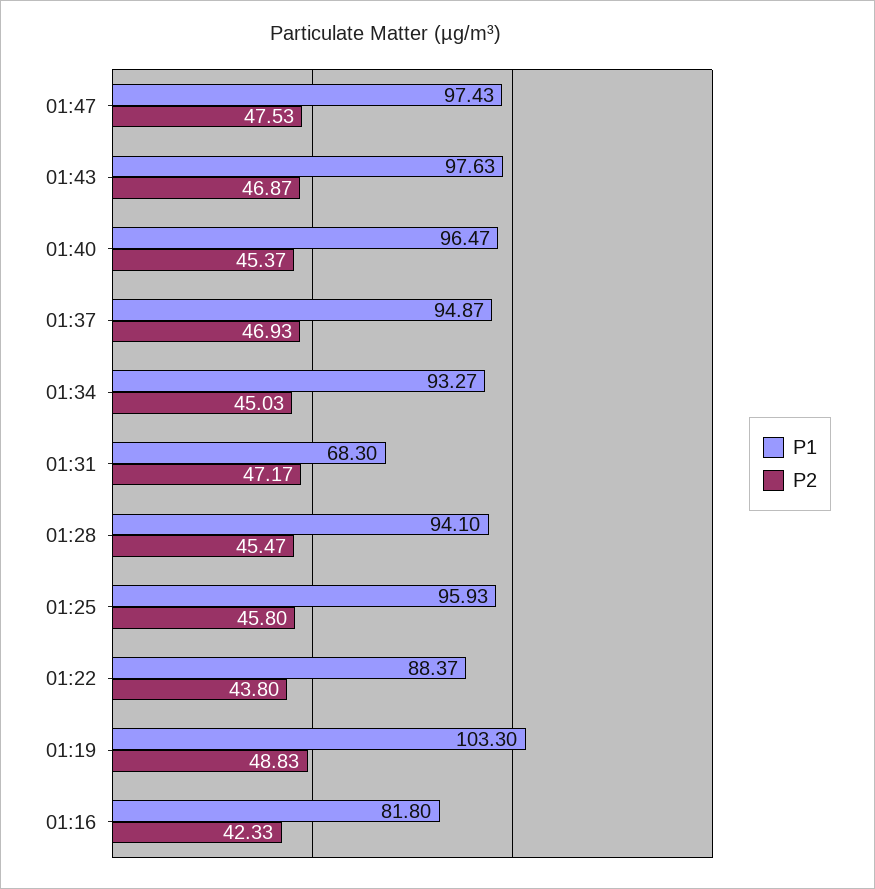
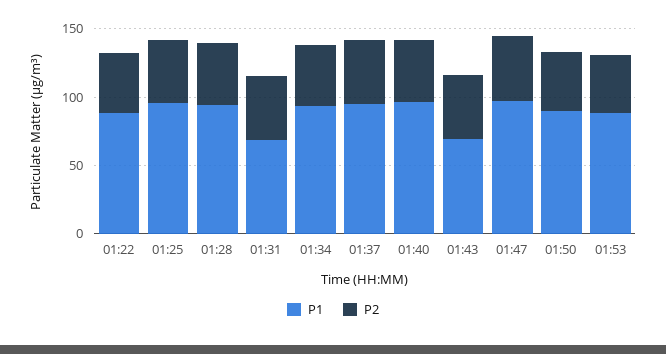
P1, 01:43: 97.63 -> 70
P1, 01:19: 103.3 -> none
P2, 01:19: 48.83 -> none
P1, 01:16: 81.8 -> none
P2, 01:16: 42.33 -> none
P1, 01:50: none -> 90
P2, 01:50: none -> 40
P1, 01:53: none -> 90
P2, 01:53: none -> 40

